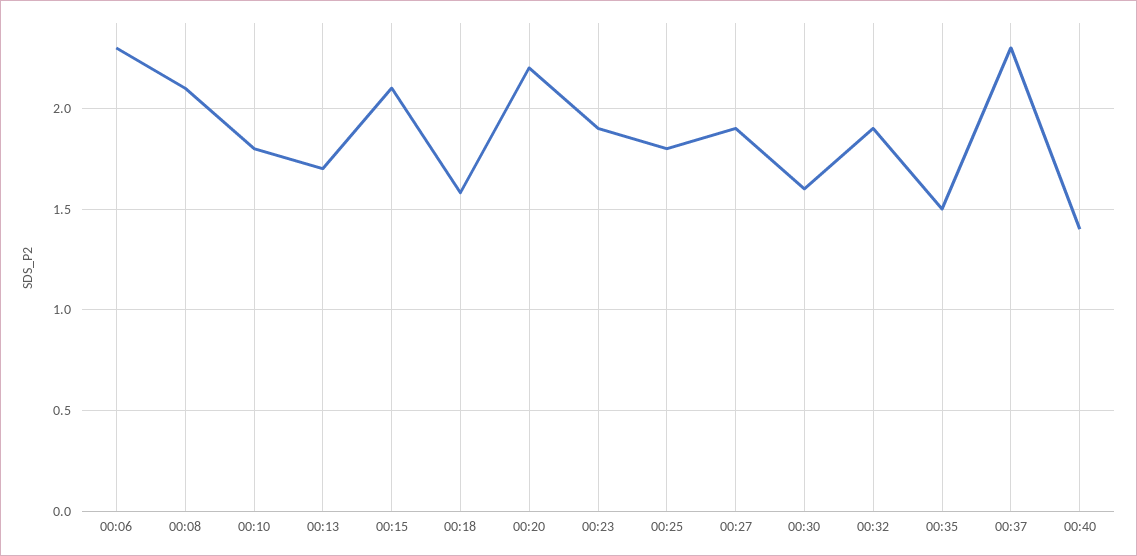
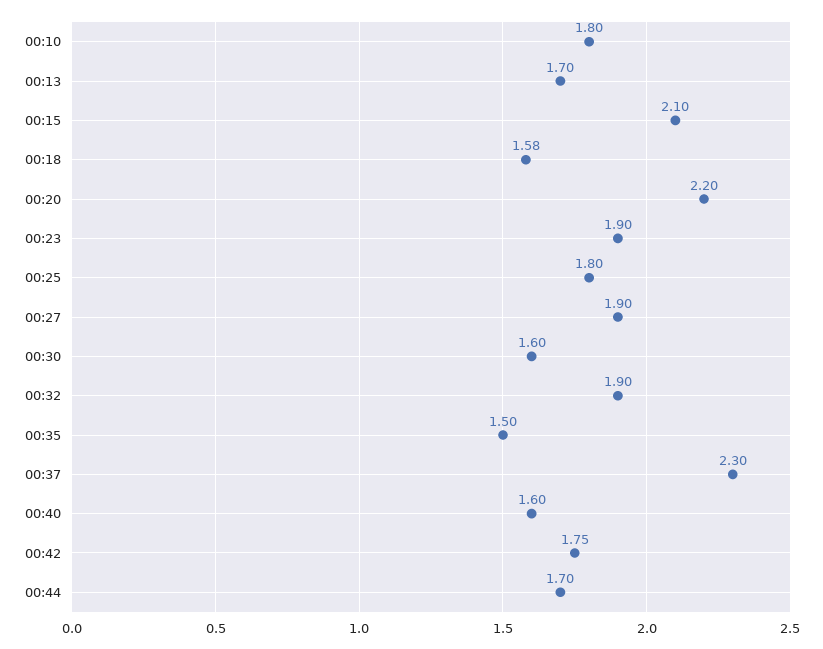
00:06: 2.3 -> none
00:08: 2.1 -> none
00:40: 1.4 -> 1.6
00:42: none -> 1.75
00:44: none -> 1.7

